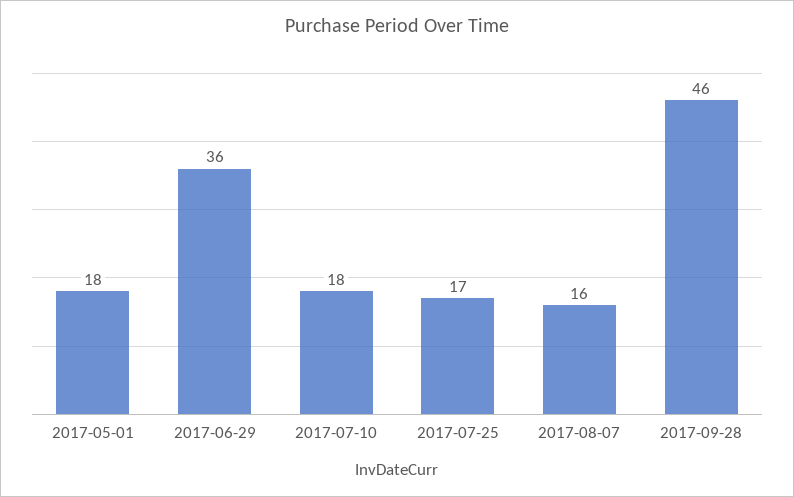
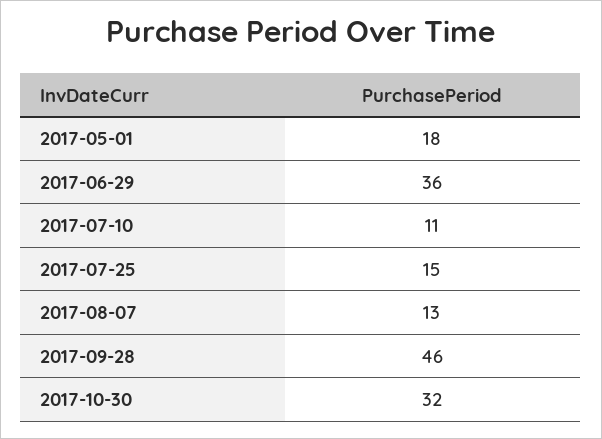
2017-07-10: 18 -> 11
2017-07-25: 17 -> 15
2017-08-07: 16 -> 13
2017-10-30: none -> 32

